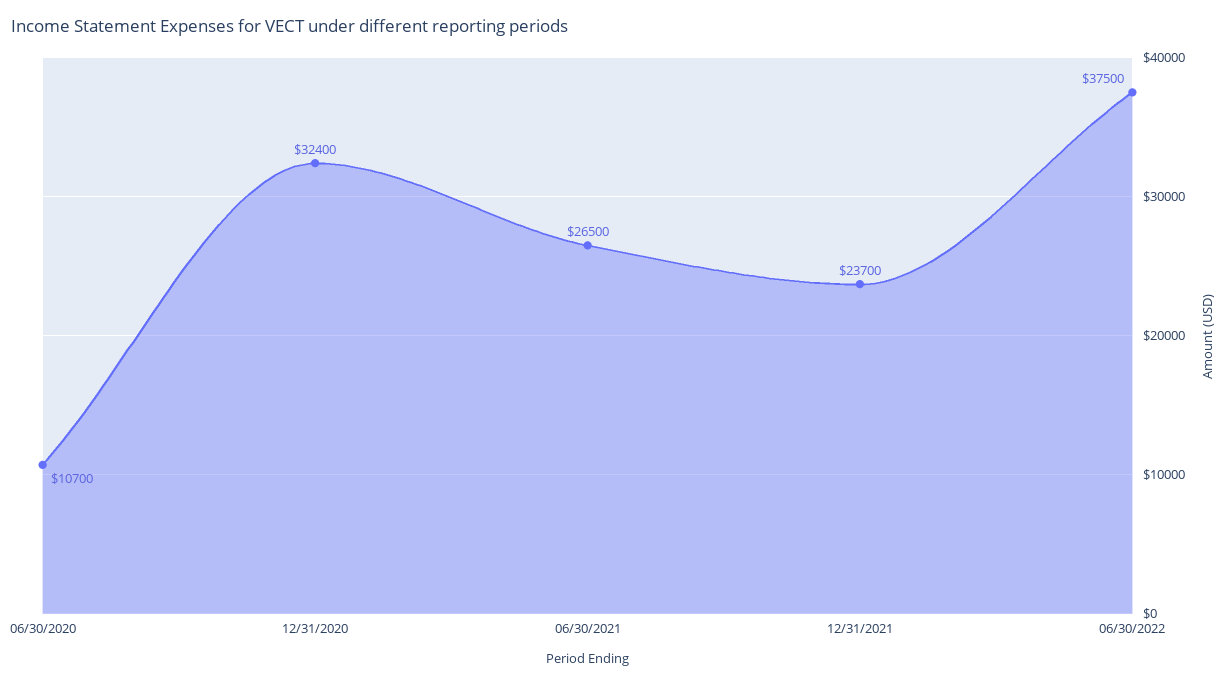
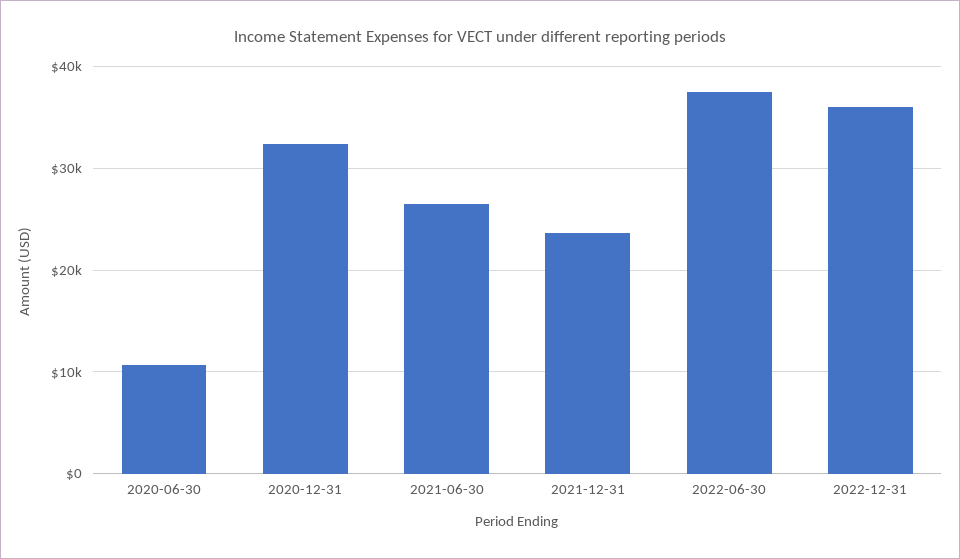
2022-12-31: none -> 36000

